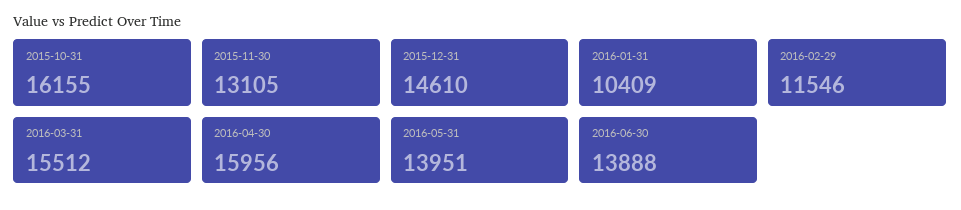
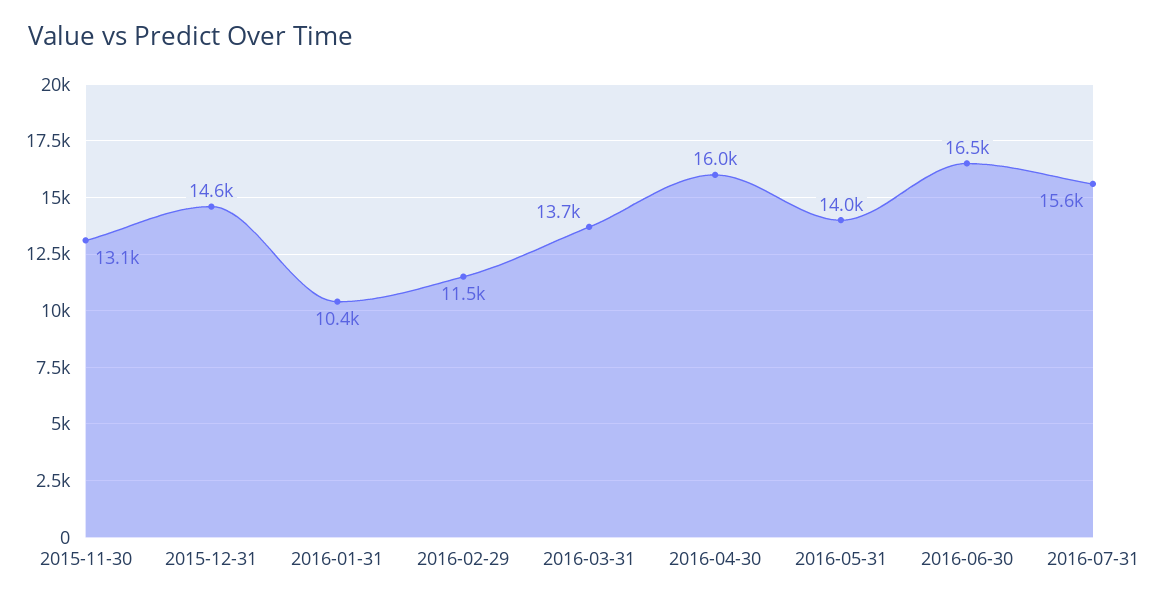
2015-10-31: 16155 -> none
2016-03-31: 15512 -> 13700
2016-06-30: 13888 -> 16500
2016-07-31: none -> 15600

